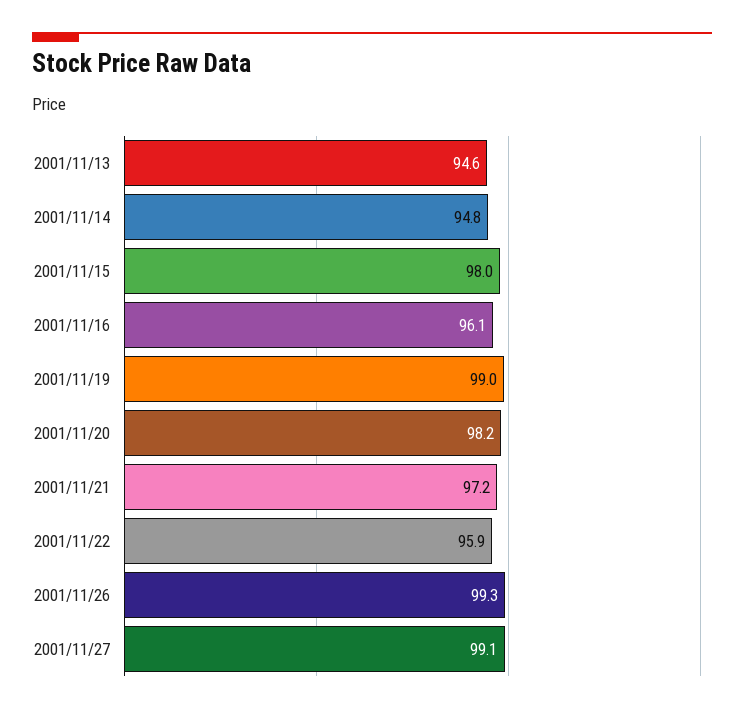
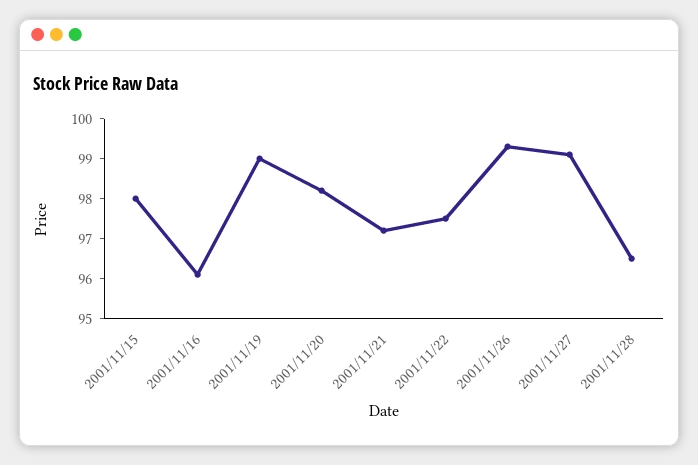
2001/11/13: 94.6 -> none
2001/11/14: 94.8 -> none
2001/11/22: 95.9 -> 97.5
2001/11/28: none -> 96.5

